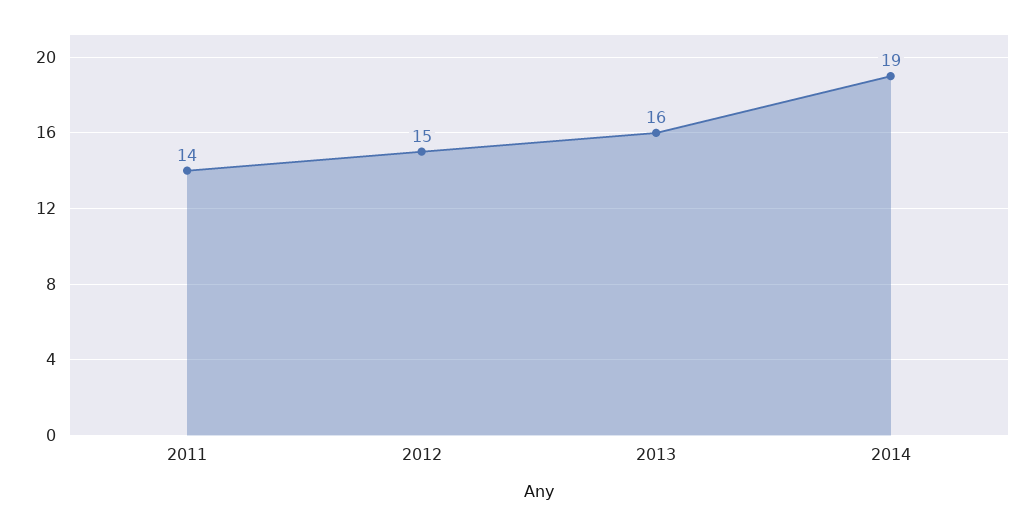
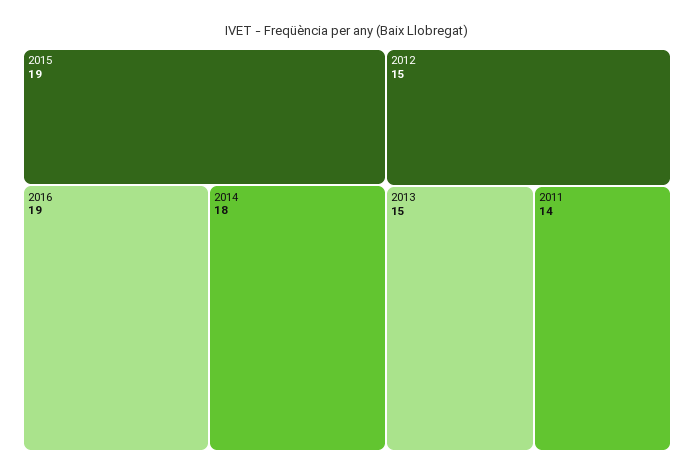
2013: 16 -> 15
2014: 19 -> 18
2015: none -> 19
2016: none -> 19

